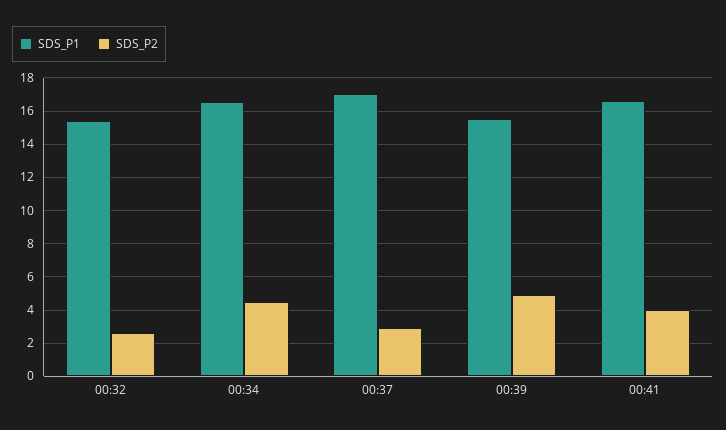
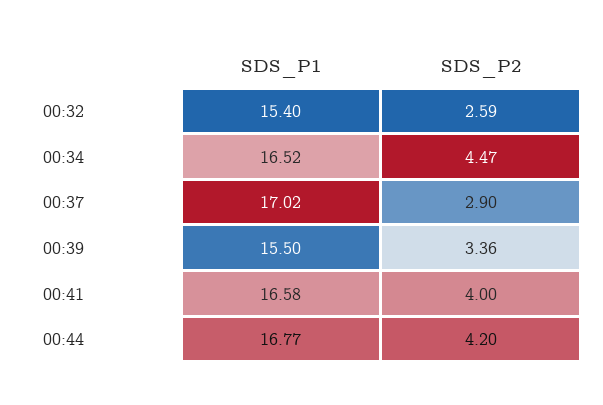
SDS_P2, 00:39: 5 -> 3.36
SDS_P1, 00:44: none -> 16.77
SDS_P2, 00:44: none -> 4.2

